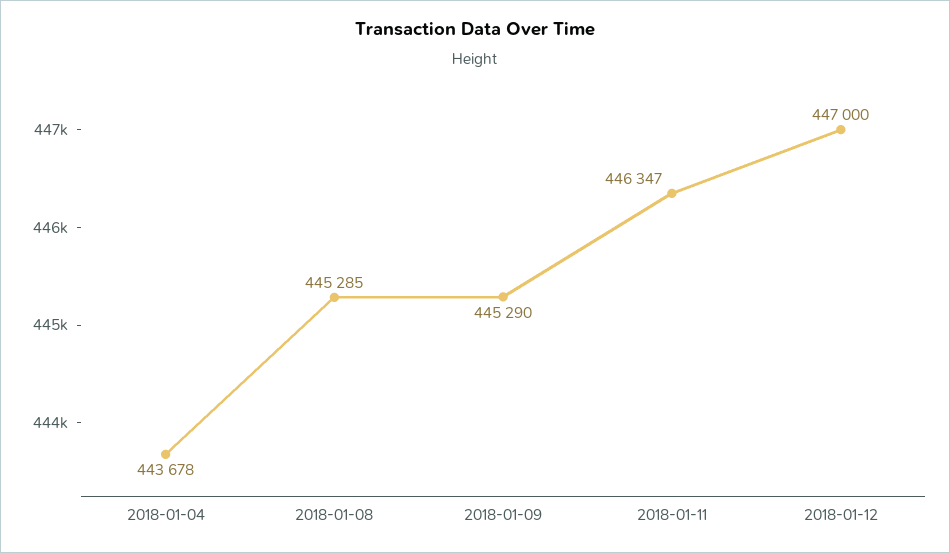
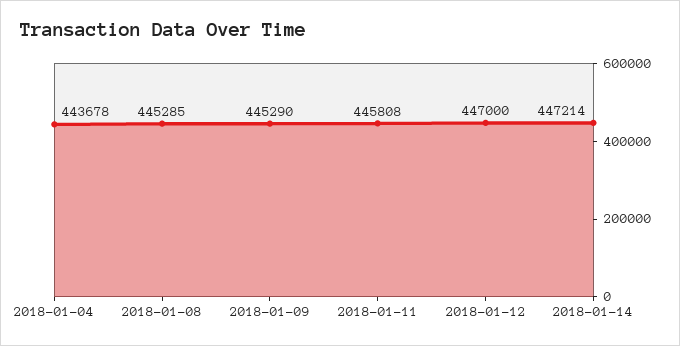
2018-01-11: 446347 -> 445808
2018-01-14: none -> 447214

